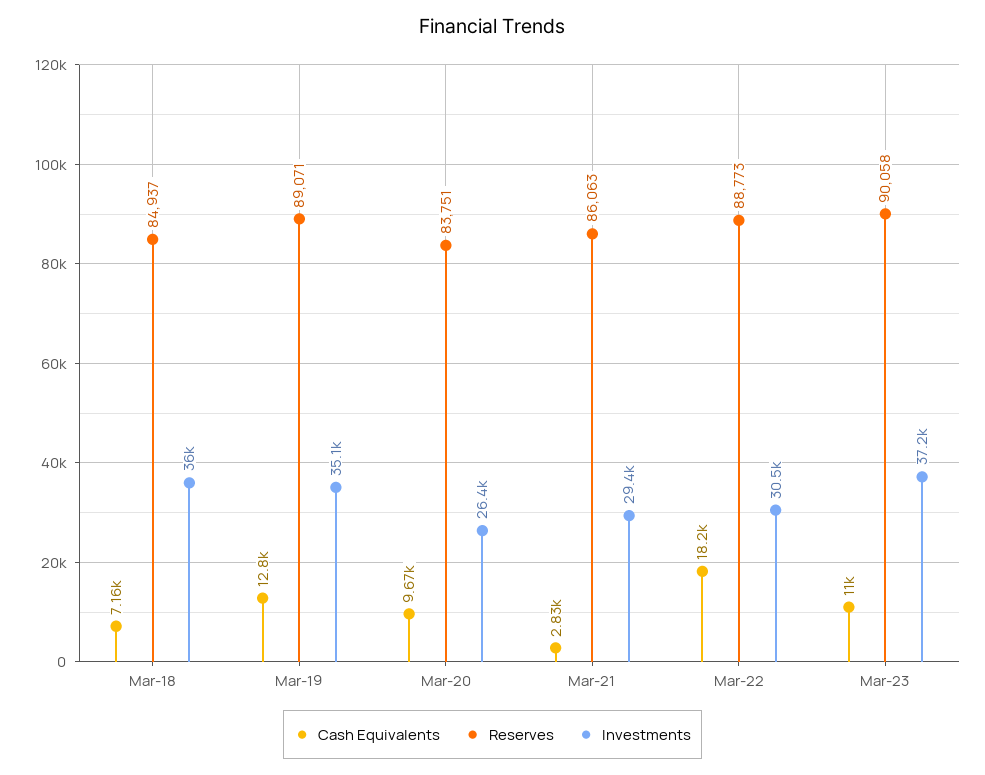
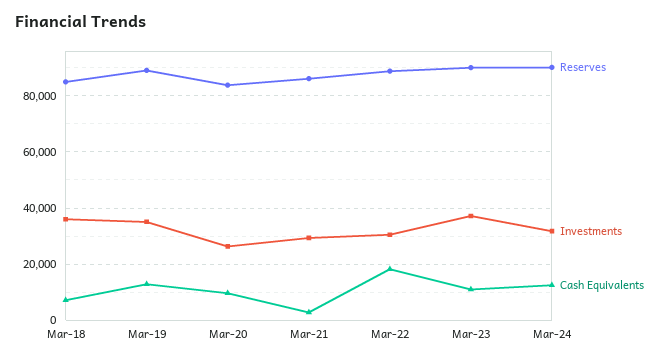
Reserves, Mar-24: none -> 90000
Investments, Mar-24: none -> 32500
Cash Equivalents, Mar-24: none -> 12500

